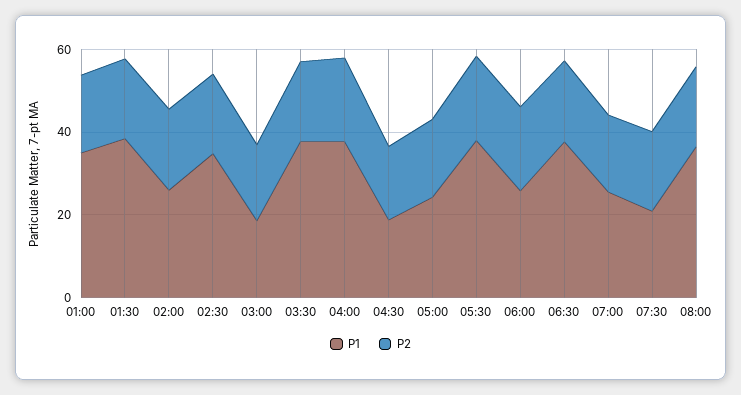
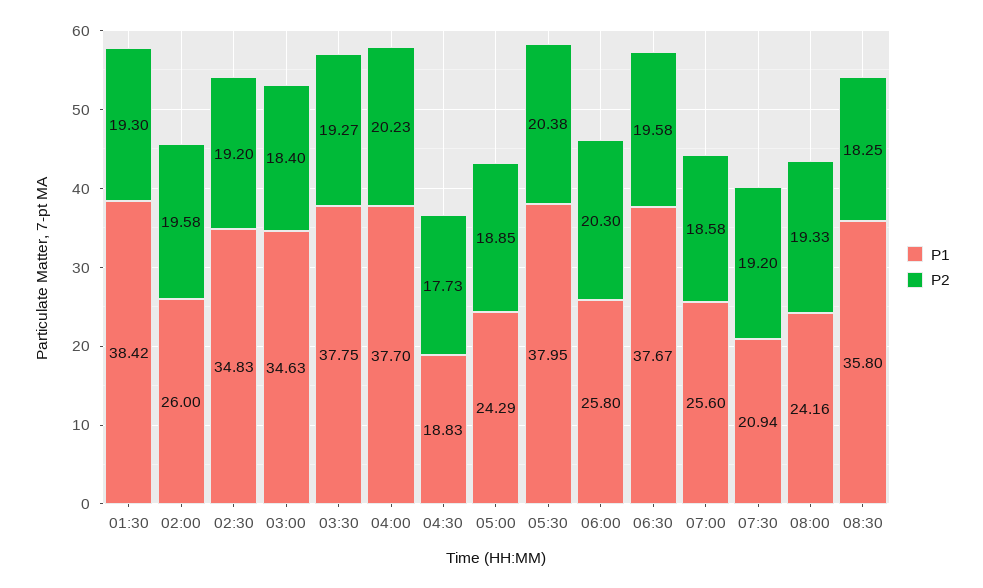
P1, 01:00: 35 -> none
P2, 01:00: 20 -> none
P1, 03:00: 20 -> 34.63
P1, 08:00: 35 -> 24.16
P1, 08:30: none -> 35.8
P2, 08:30: none -> 18.25

